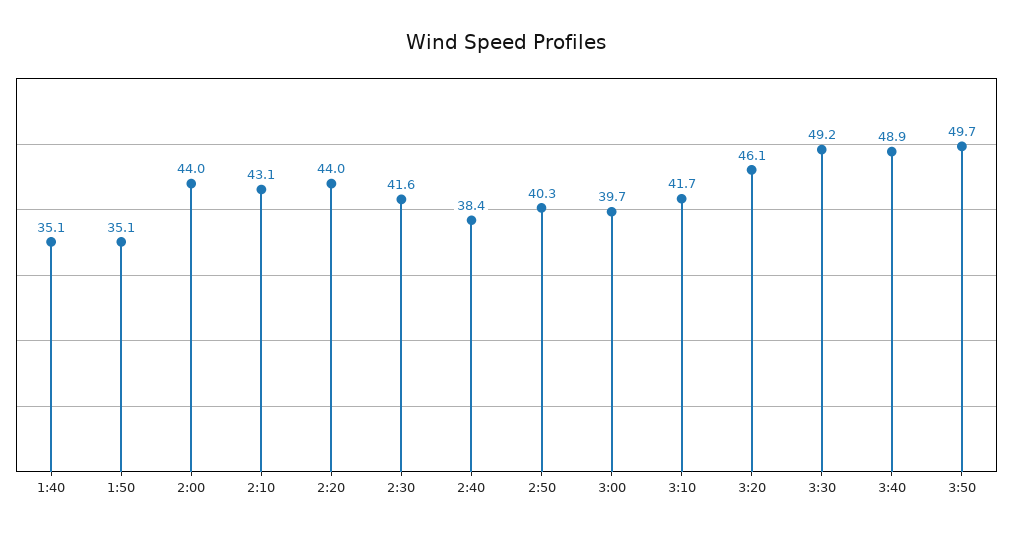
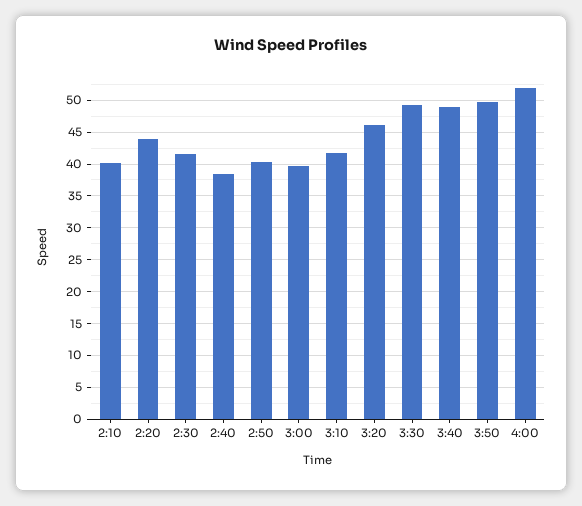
1:40: 35.1 -> none
1:50: 35.1 -> none
2:00: 44 -> none
2:10: 43.1 -> 40
4:00: none -> 52

